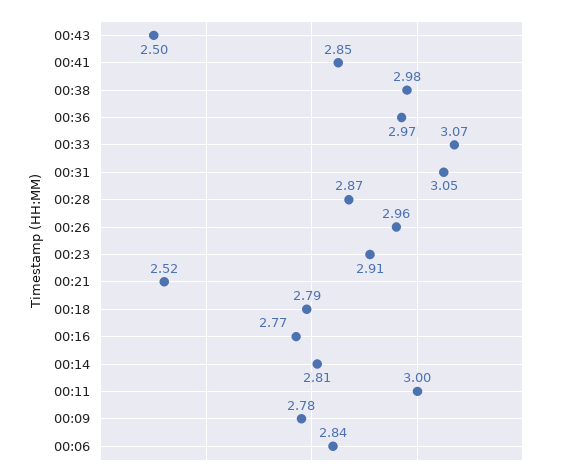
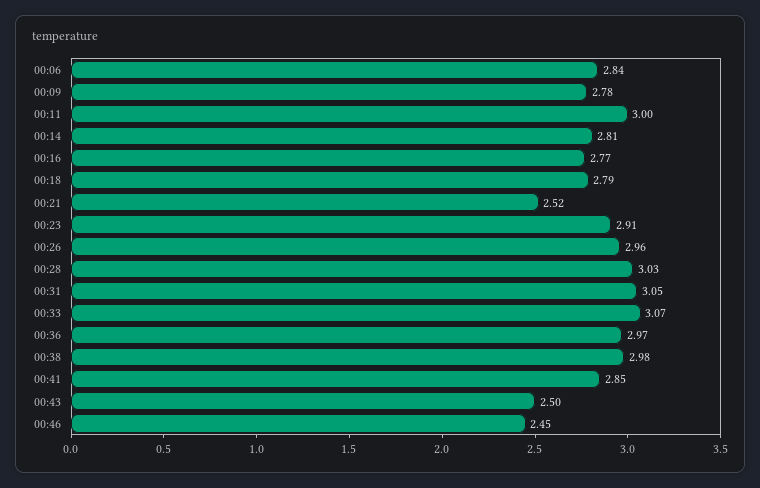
00:28: 2.87 -> 3.03
00:46: none -> 2.45

